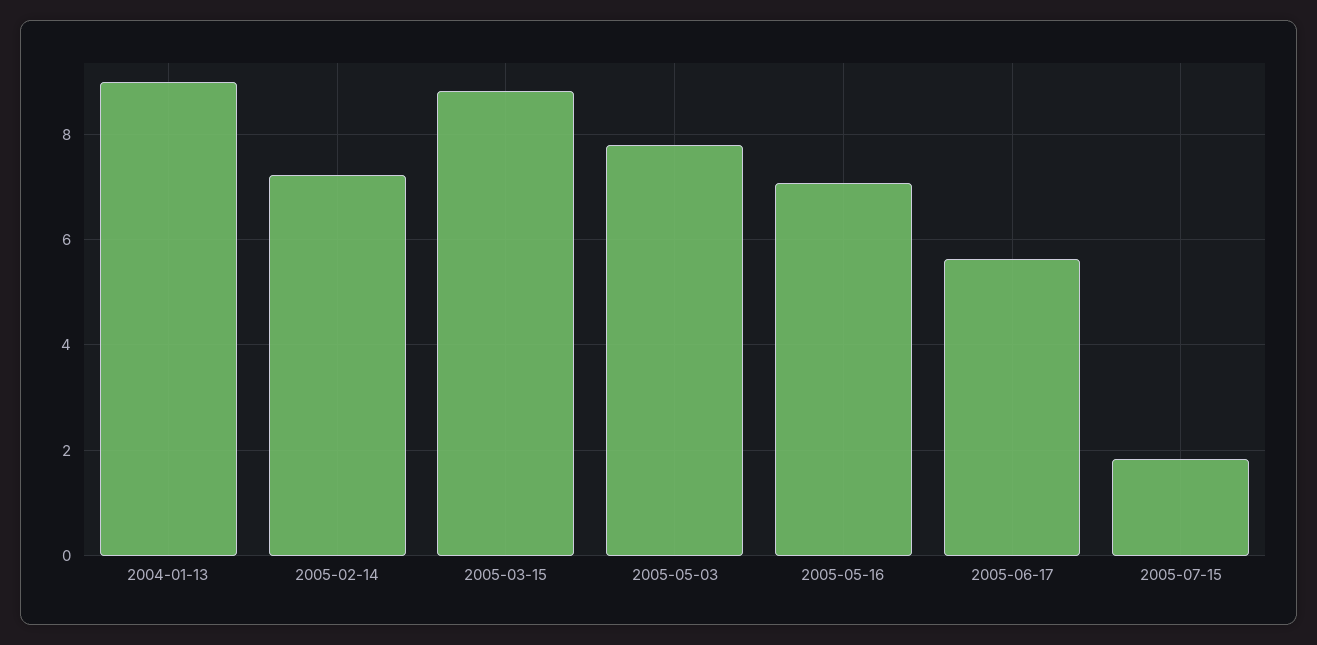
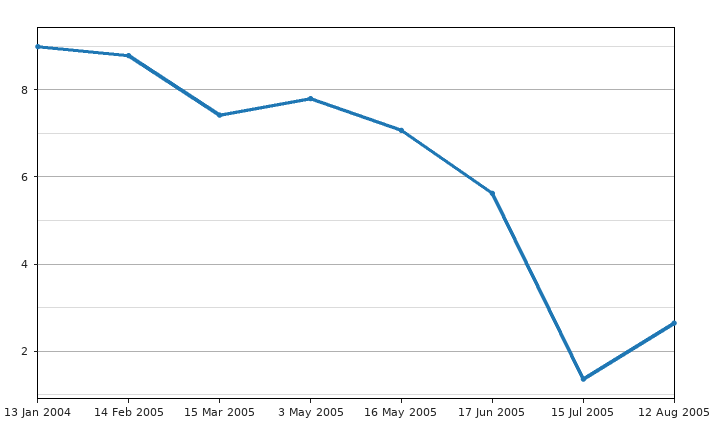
2005-02-14: 7.2 -> 8.8
2005-03-15: 8.8 -> 7.4
2005-07-15: 1.8 -> 1.4
12 Aug 2005: none -> 2.6

